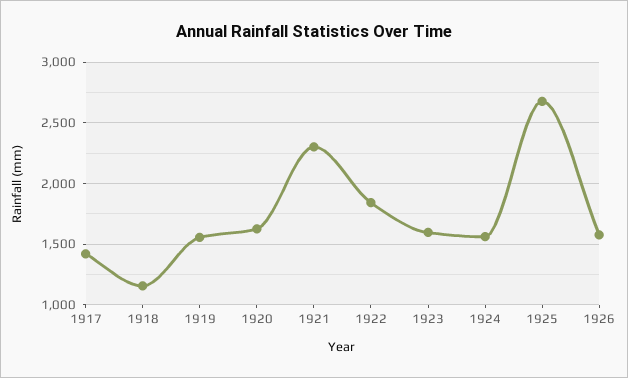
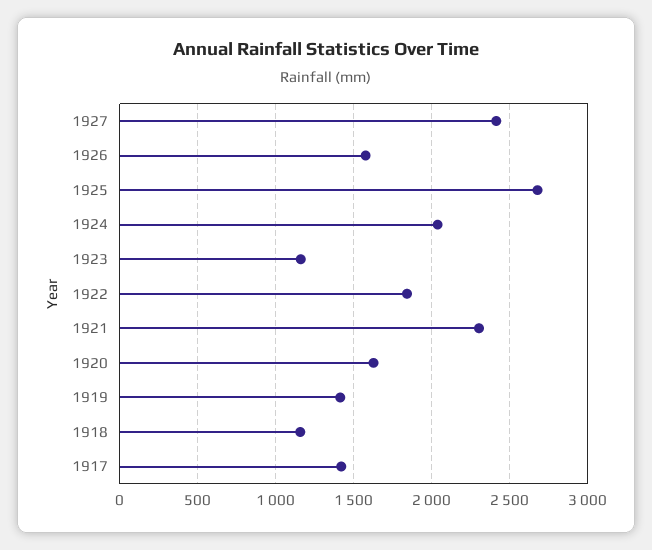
1919: 1550 -> 1400
1923: 1600 -> 1150
1924: 1550 -> 2050
1927: none -> 2400

